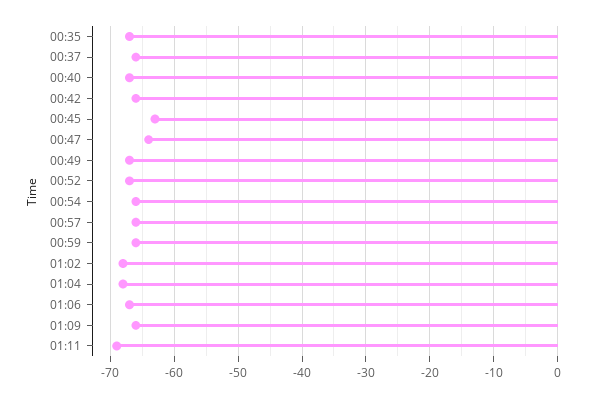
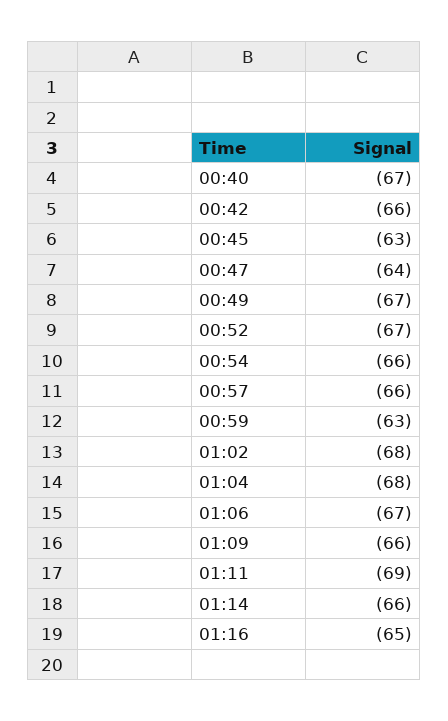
00:35: -67 -> none
00:37: -66 -> none
00:59: -66 -> -63
01:14: none -> -66
01:16: none -> -65

